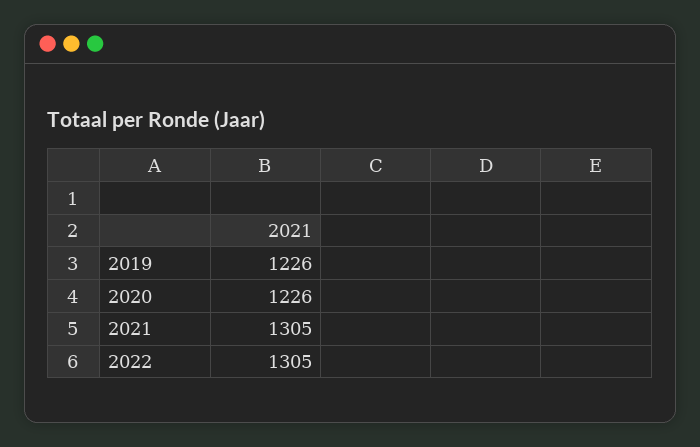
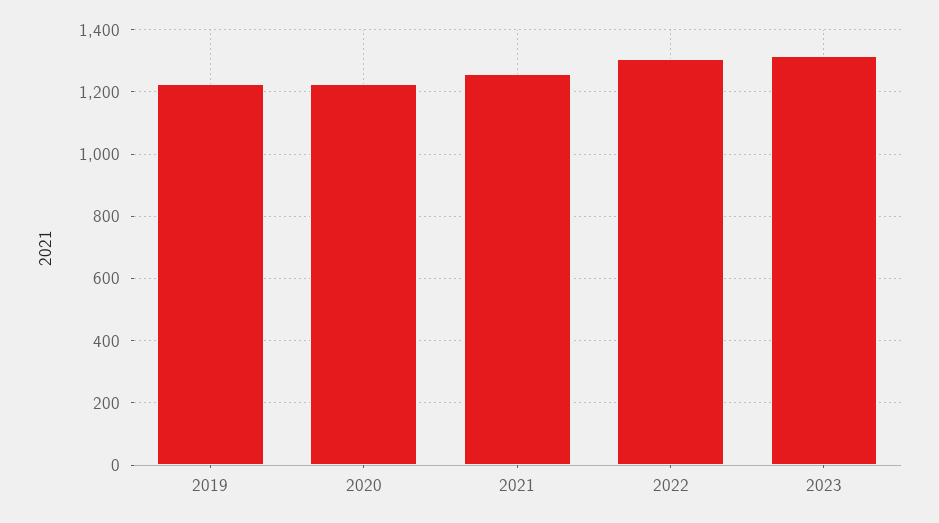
2021: 1305 -> 1260
2023: none -> 1320

